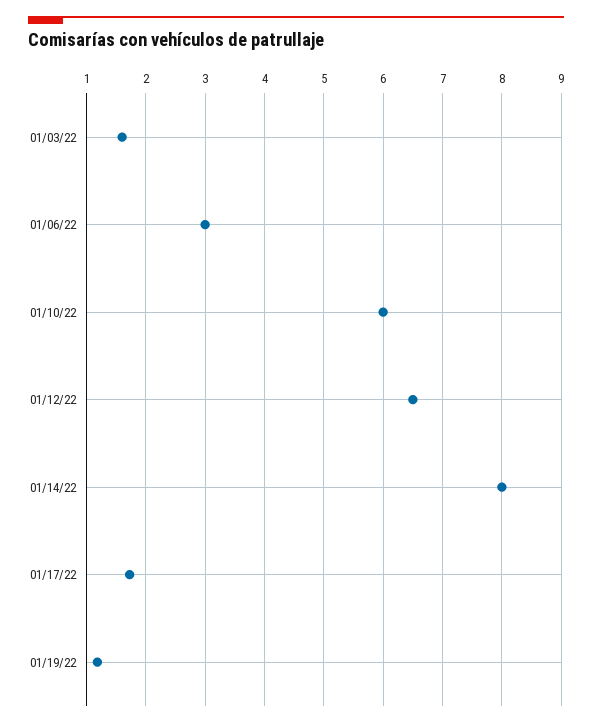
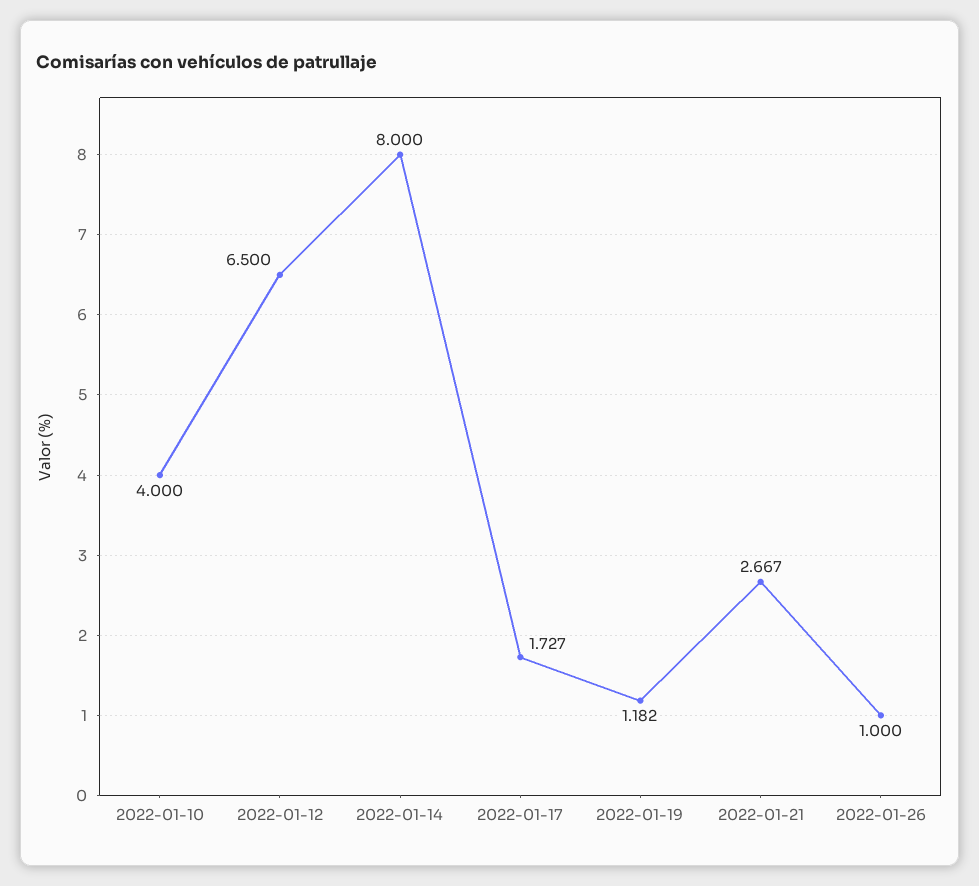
01/03/22: 1.6 -> none
01/06/22: 3 -> none
01/10/22: 6 -> 4
2022-01-21: none -> 2.667
2022-01-26: none -> 1

